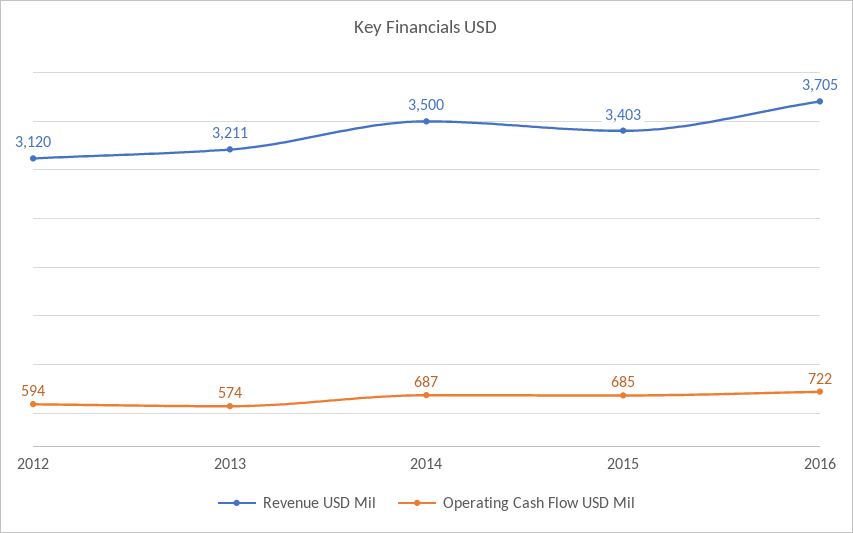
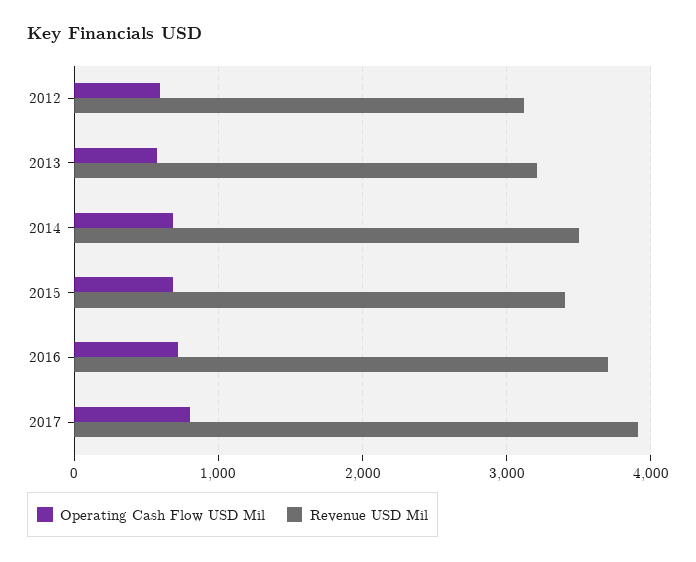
Operating Cash Flow USD Mil, 2017: none -> 800
Revenue USD Mil, 2017: none -> 3900

